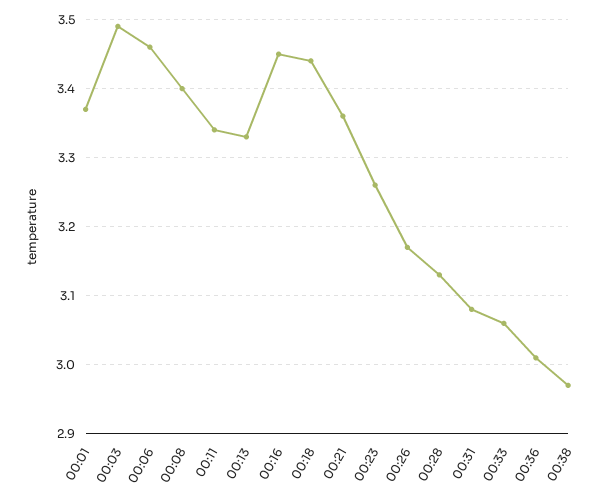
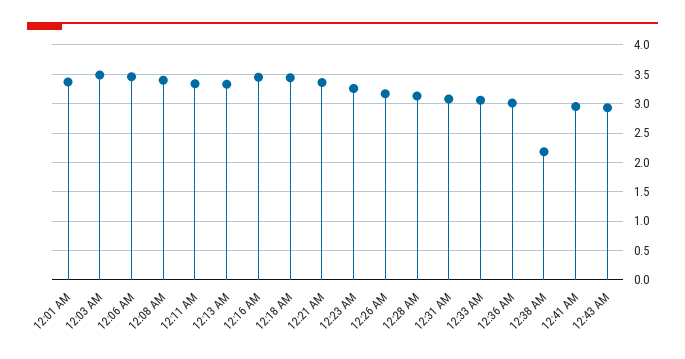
00:38: 2.97 -> 2.25
12:41 AM: none -> 3
12:43 AM: none -> 3

